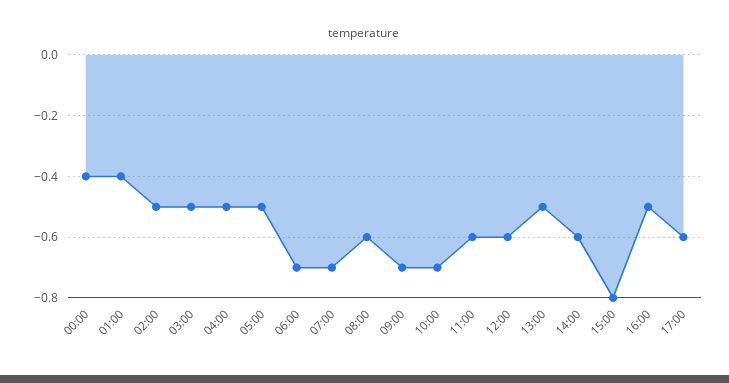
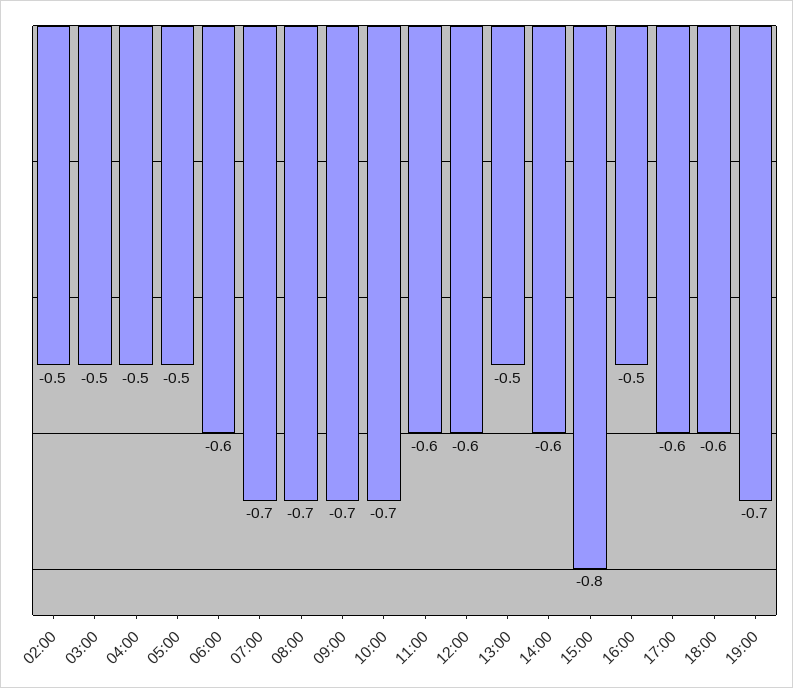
00:00: -0.4 -> none
01:00: -0.4 -> none
06:00: -0.7 -> -0.6
08:00: -0.6 -> -0.7
18:00: none -> -0.6
19:00: none -> -0.7

